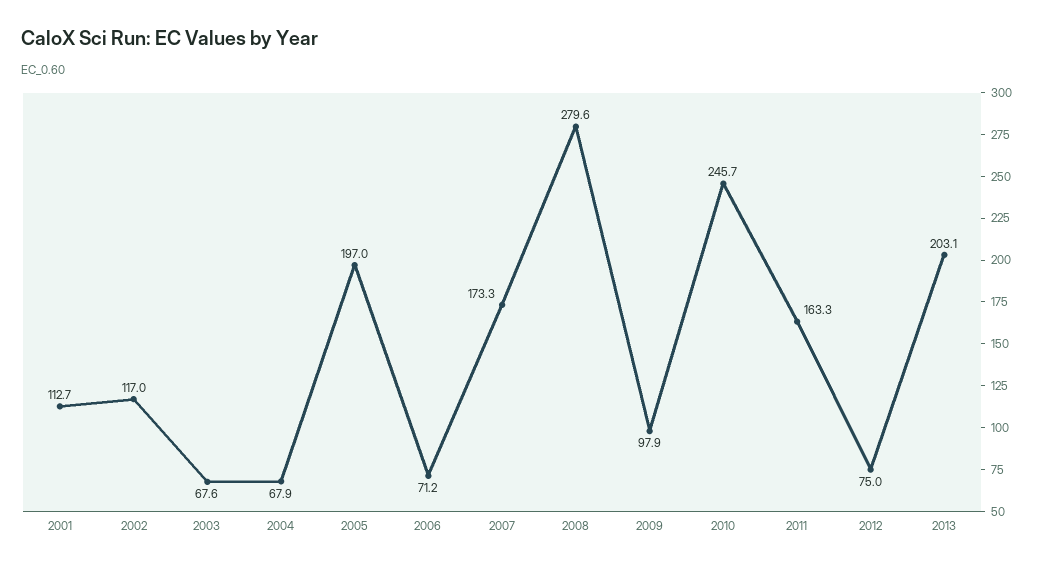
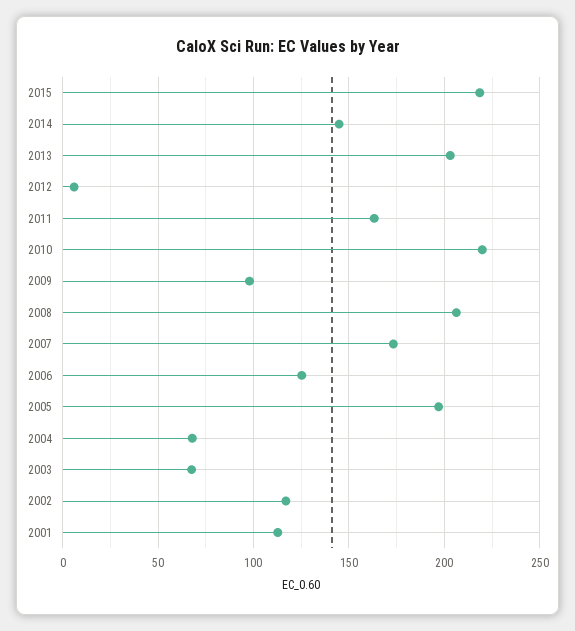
2006: 71.2 -> 125
2008: 279.6 -> 205
2010: 245.7 -> 220
2012: 75 -> 5
2015: none -> 220
2014: none -> 145

